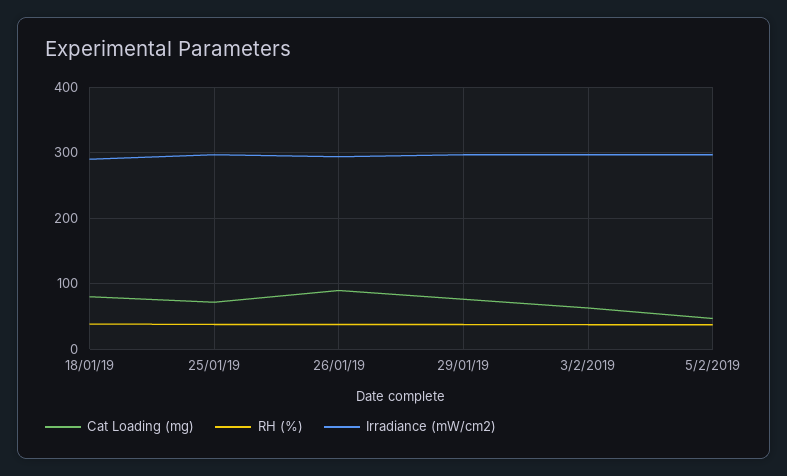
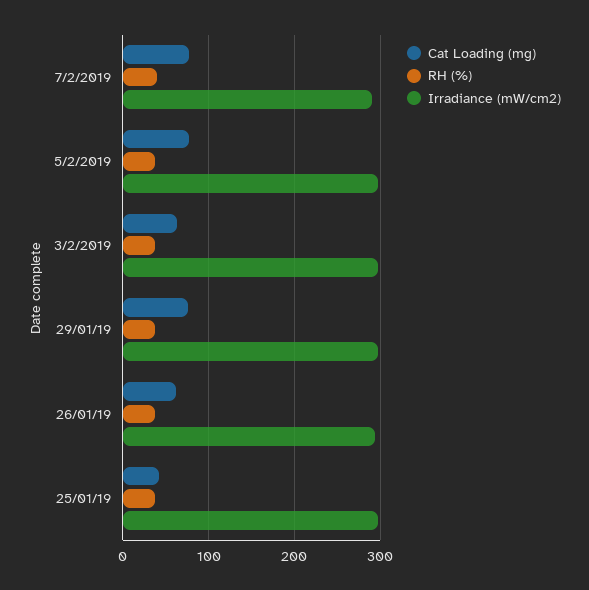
Cat Loading (mg), 18/01/19: 80 -> none
RH (%), 18/01/19: 40 -> none
Irradiance (mW/cm2), 18/01/19: 290 -> none
Cat Loading (mg), 25/01/19: 70 -> 40
Cat Loading (mg), 26/01/19: 90 -> 60
Cat Loading (mg), 5/2/2019: 50 -> 80
Cat Loading (mg), 7/2/2019: none -> 80
RH (%), 7/2/2019: none -> 40
Irradiance (mW/cm2), 7/2/2019: none -> 290

